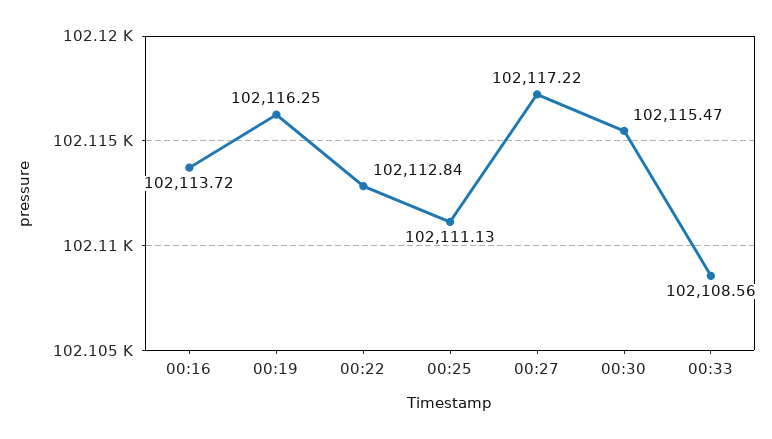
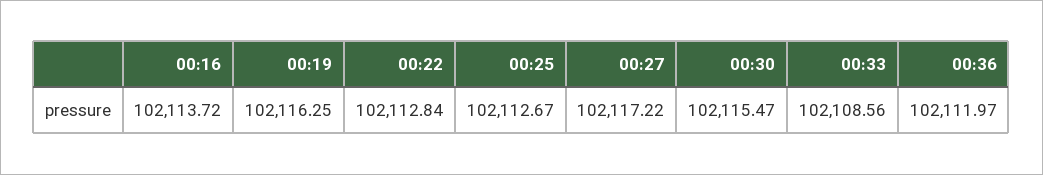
00:25: 102111.13 -> 102112.67
00:36: none -> 102111.97

